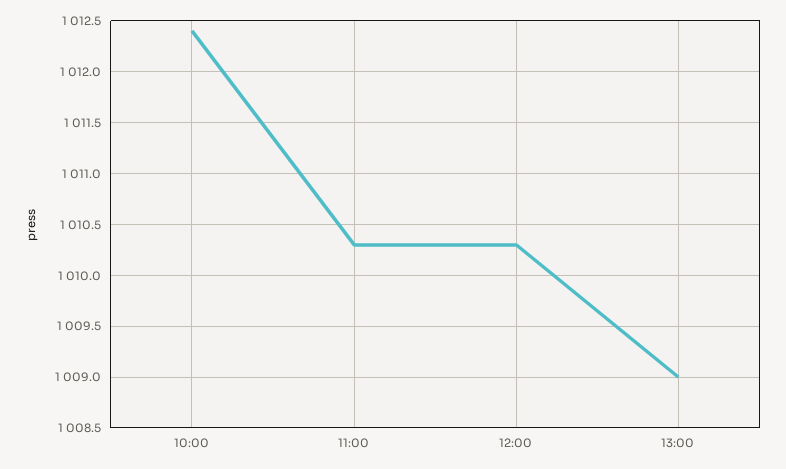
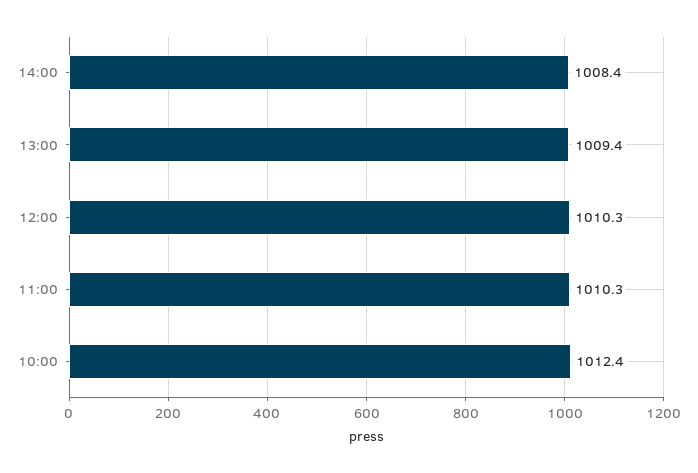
13:00: 1009 -> 1009.4
14:00: none -> 1008.4

